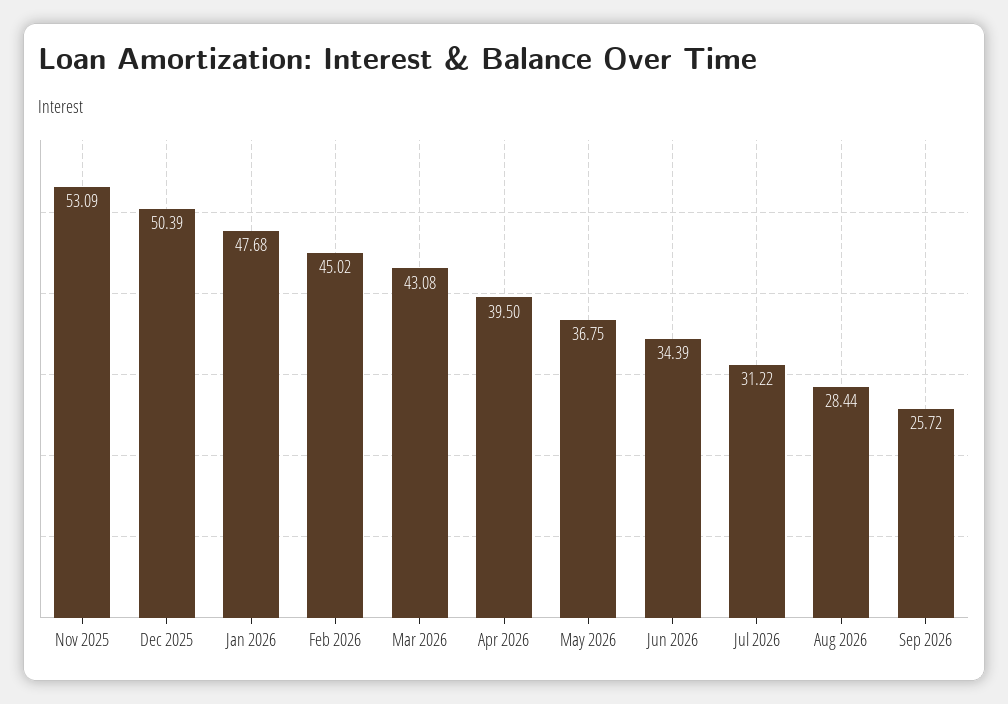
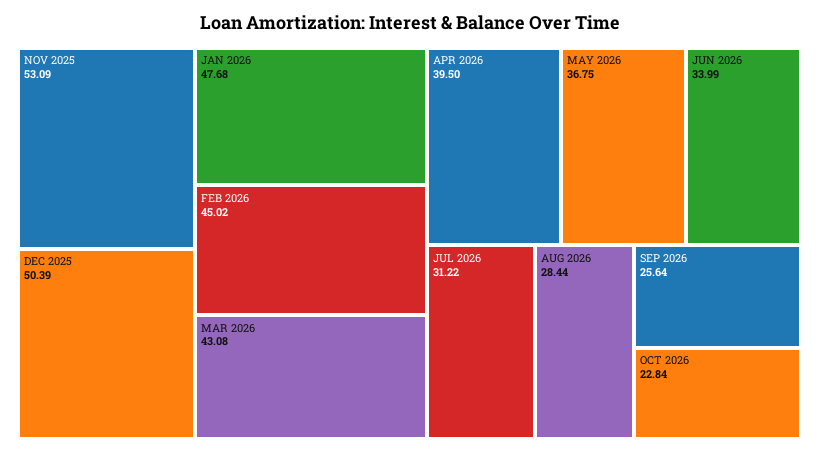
Jun 2026: 34.39 -> 33.99
Sep 2026: 25.72 -> 25.64
OCT 2026: none -> 22.84

